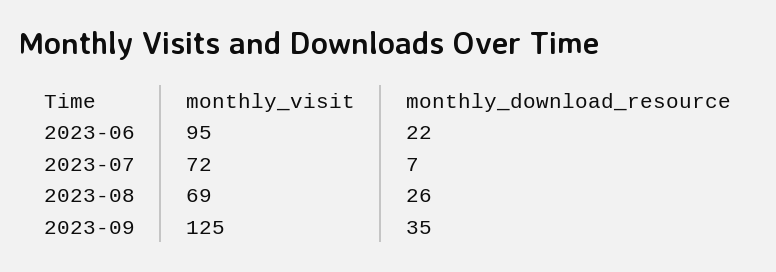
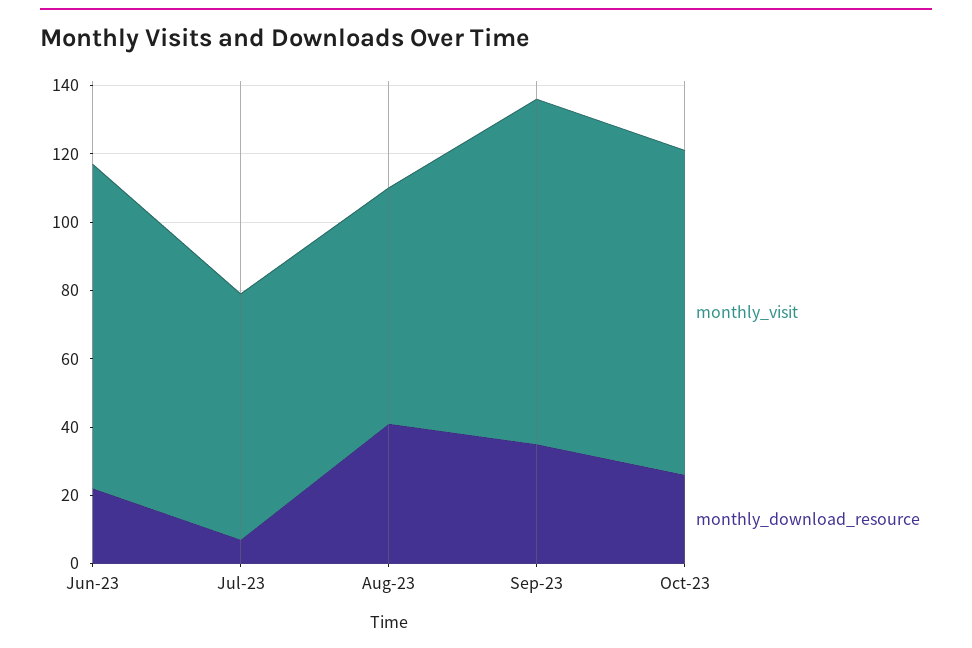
monthly_download_resource, 2023-08: 26 -> 40
monthly_visit, 2023-09: 125 -> 100
monthly_visit, Oct-23: none -> 95
monthly_download_resource, Oct-23: none -> 25

